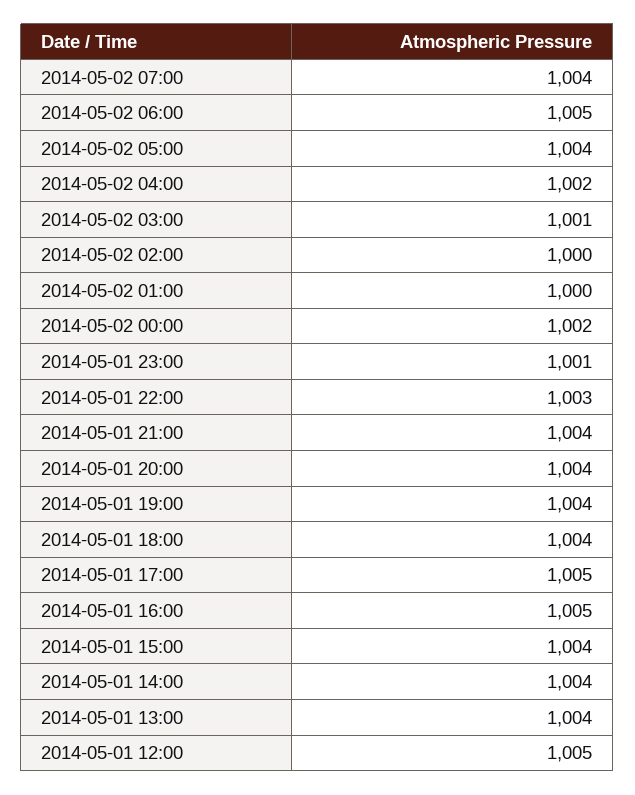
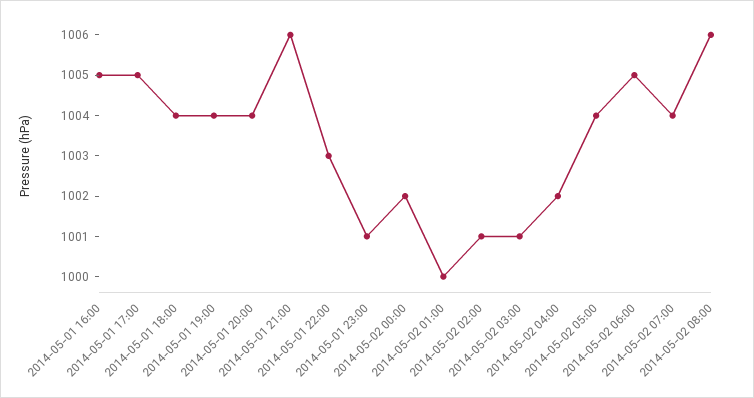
2014-05-02 02:00: 1000 -> 1001
2014-05-01 21:00: 1004 -> 1006
2014-05-01 15:00: 1004 -> none
2014-05-01 14:00: 1004 -> none
2014-05-01 13:00: 1004 -> none
2014-05-01 12:00: 1005 -> none
2014-05-02 08:00: none -> 1006

